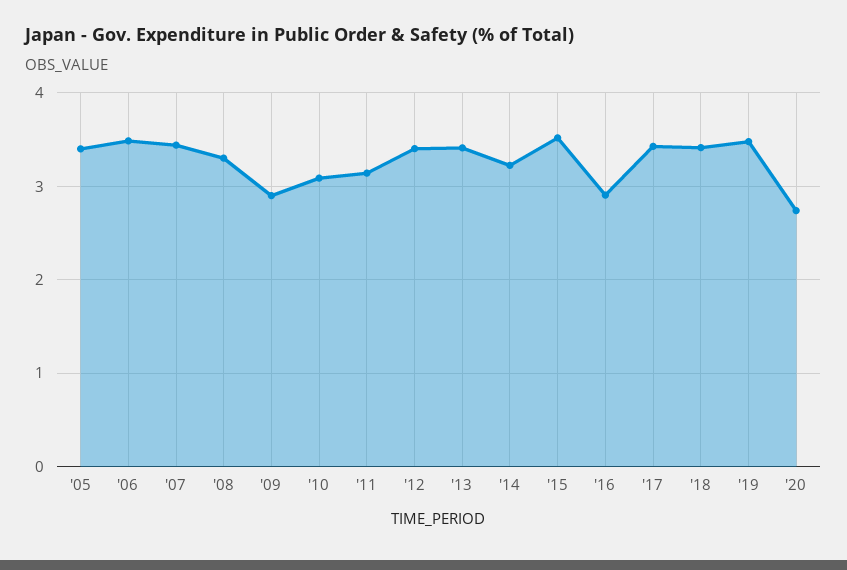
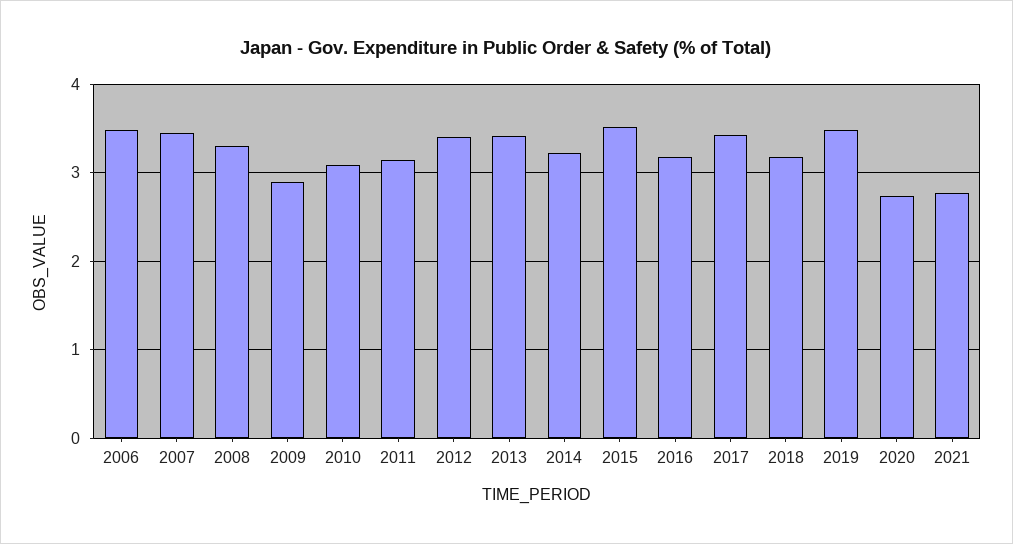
'05: 3.4 -> none
'16: 2.9 -> 3.2
'18: 3.4 -> 3.2
2021: none -> 2.8

